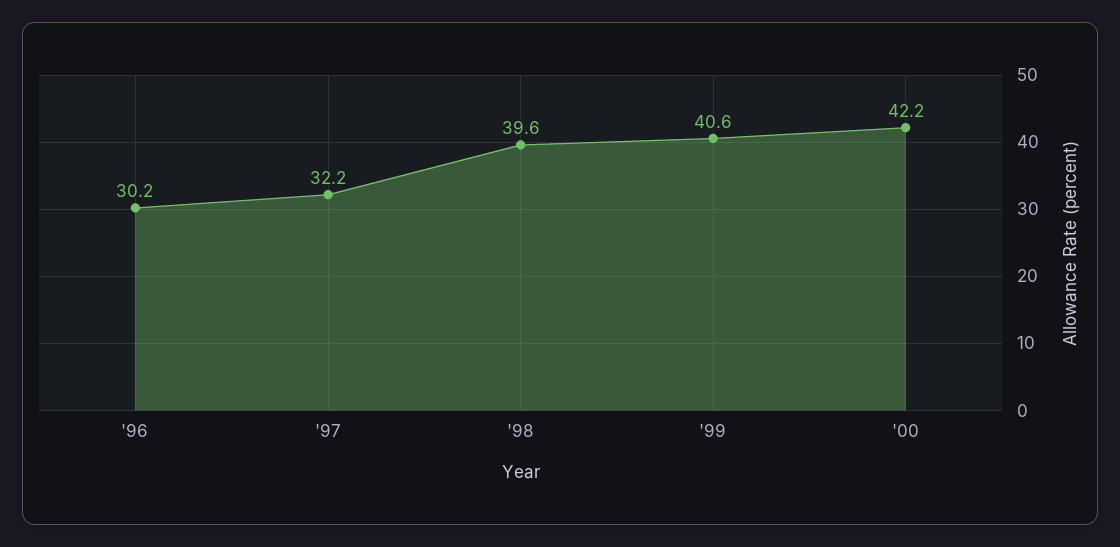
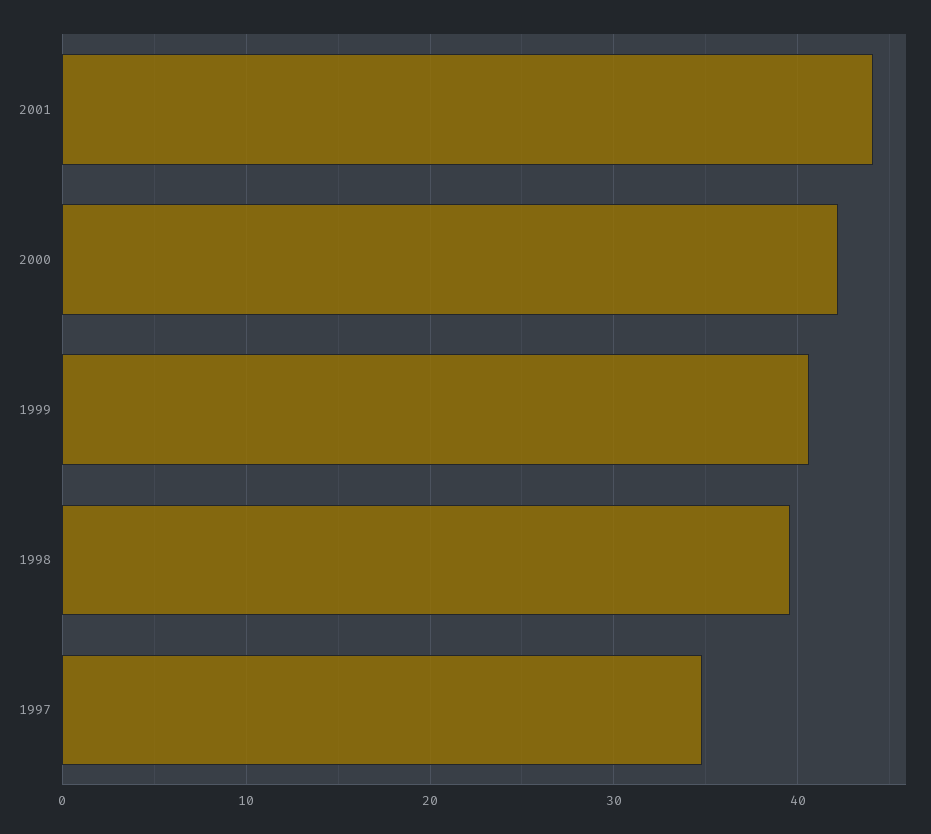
'96: 30.2 -> none
'97: 32.2 -> 35
2001: none -> 44

